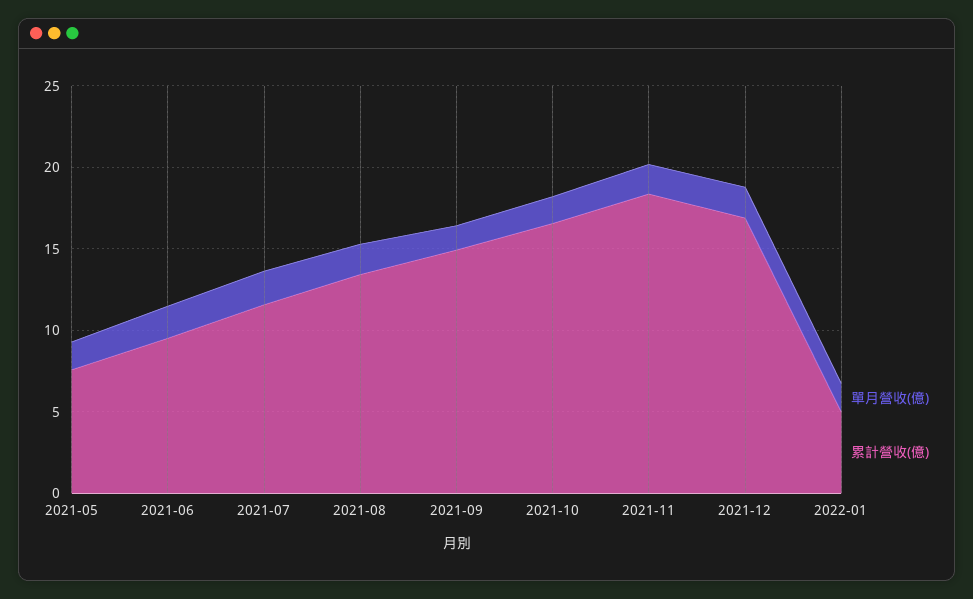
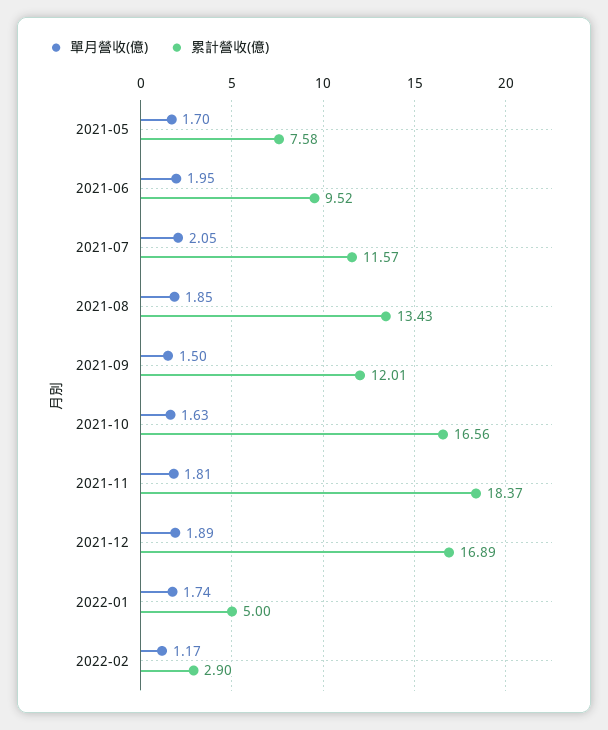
累計營收(億), 2021-09: 15 -> 12.01
單月營收(億), 2022-02: none -> 1.17
累計營收(億), 2022-02: none -> 2.9

